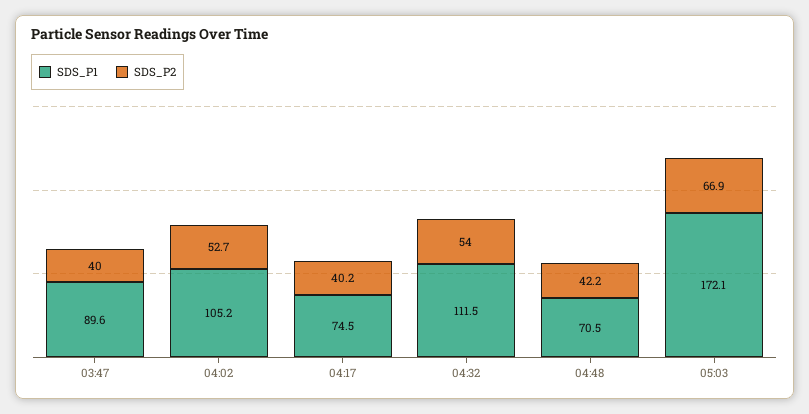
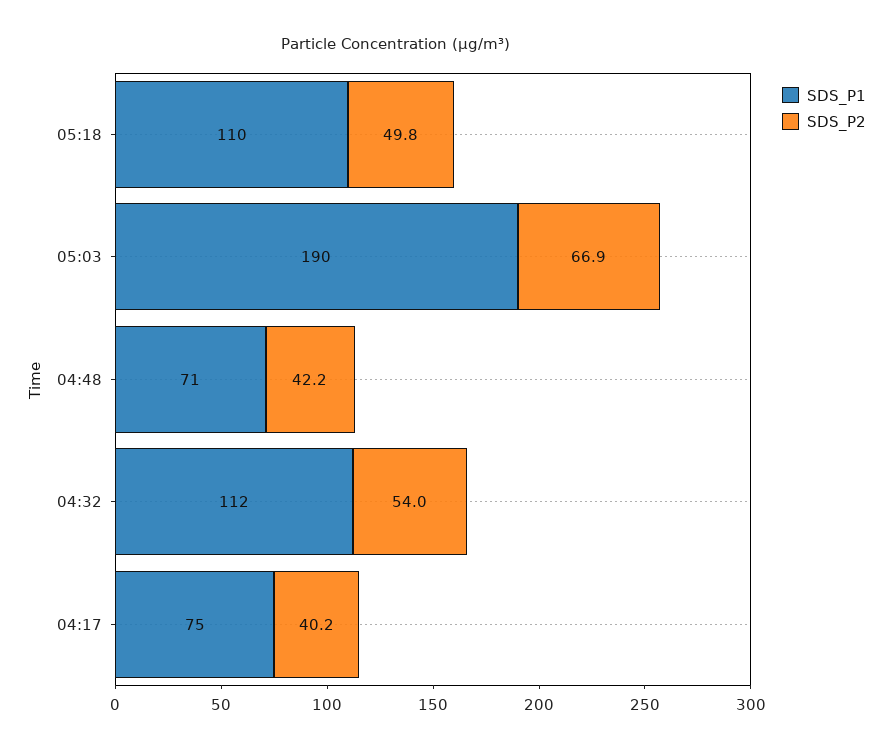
SDS_P1, 03:47: 89.6 -> none
SDS_P2, 03:47: 40 -> none
SDS_P1, 04:02: 105.2 -> none
SDS_P2, 04:02: 52.7 -> none
SDS_P1, 05:03: 172.1 -> 190
SDS_P1, 05:18: none -> 110
SDS_P2, 05:18: none -> 49.8

